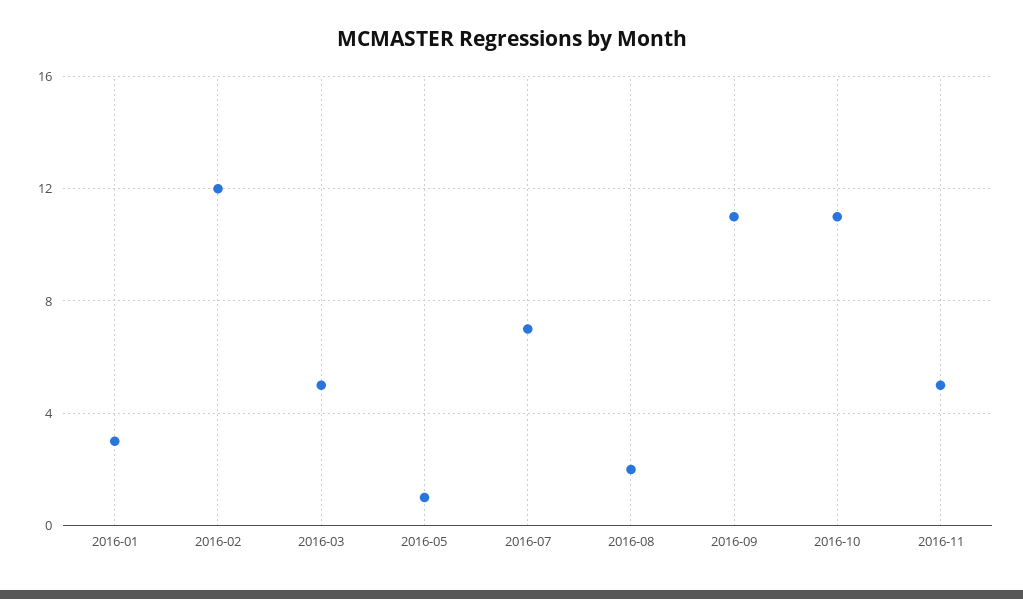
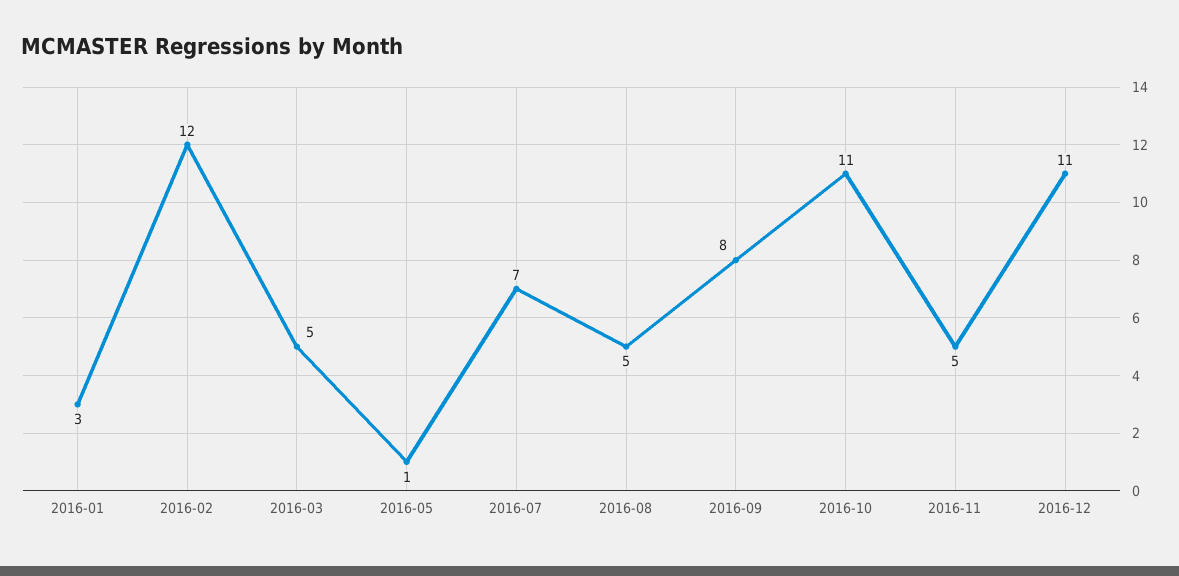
2016-08: 2 -> 5
2016-09: 11 -> 8
2016-12: none -> 11

